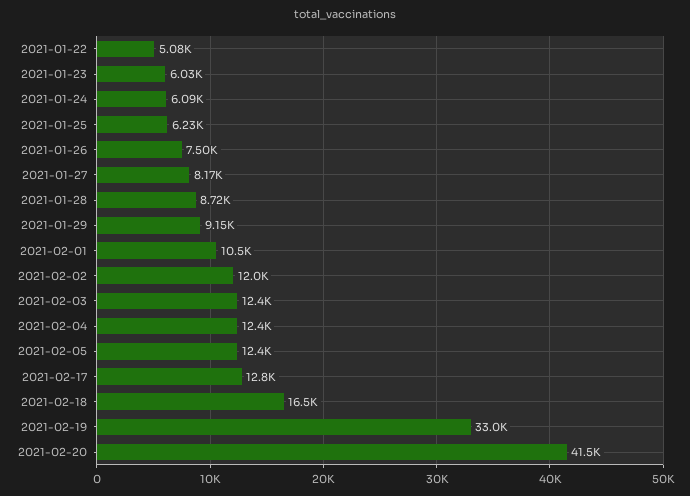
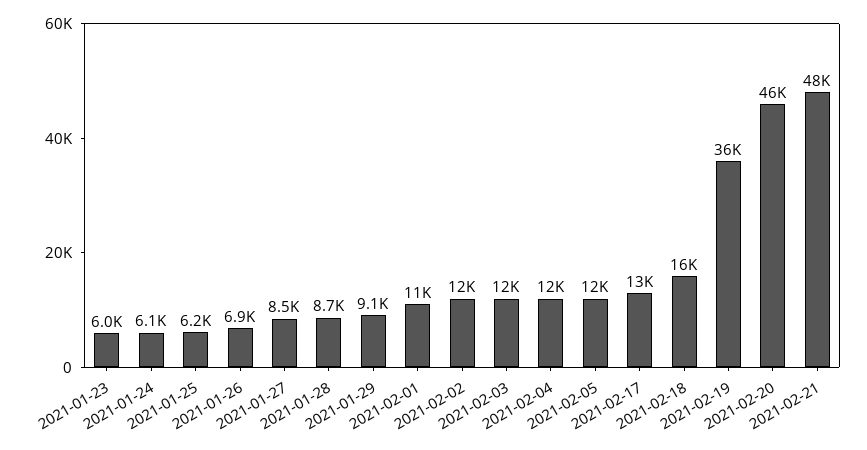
2021-01-22: 5080 -> none
2021-01-26: 7500 -> 6900
2021-01-27: 8170 -> 8500
2021-02-19: 33000 -> 36000
2021-02-20: 41500 -> 46000
2021-02-21: none -> 48000

